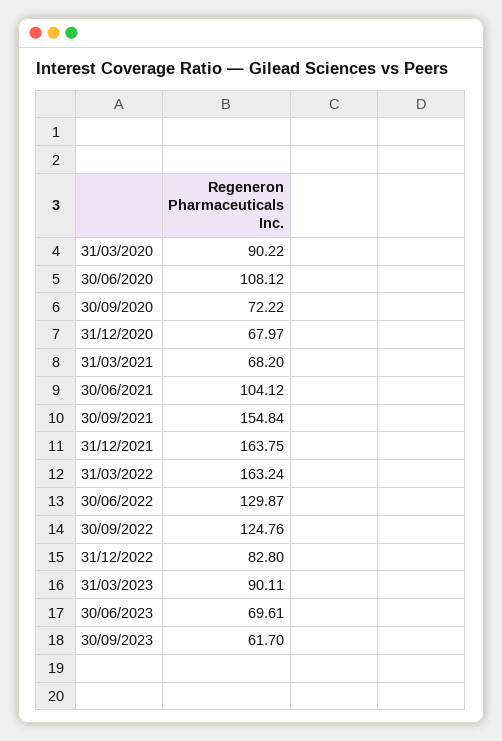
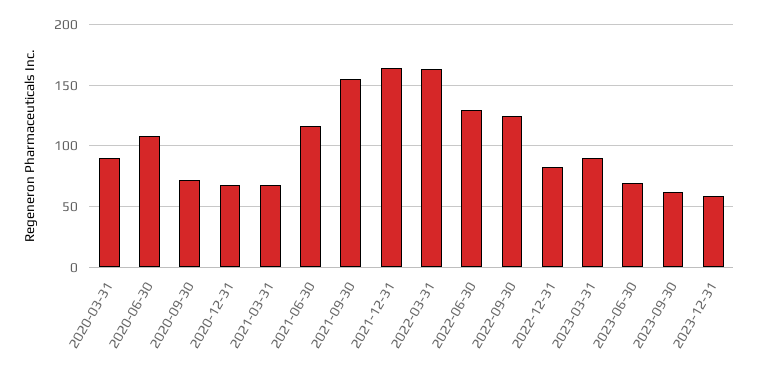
30/06/2021: 104.12 -> 115
2023-12-31: none -> 60

